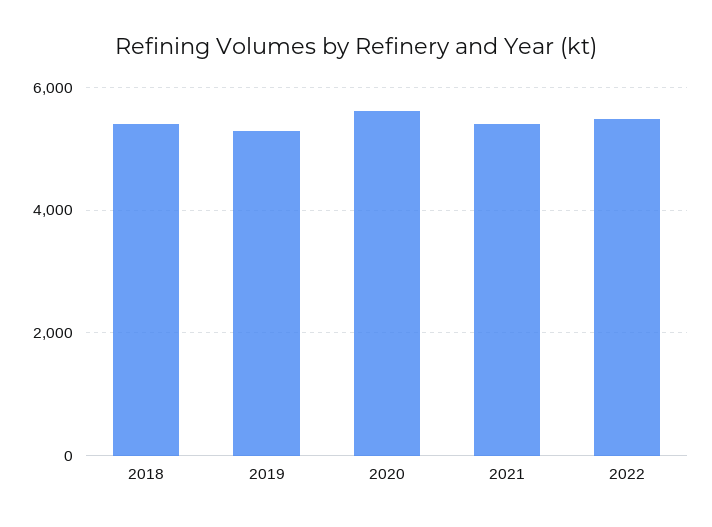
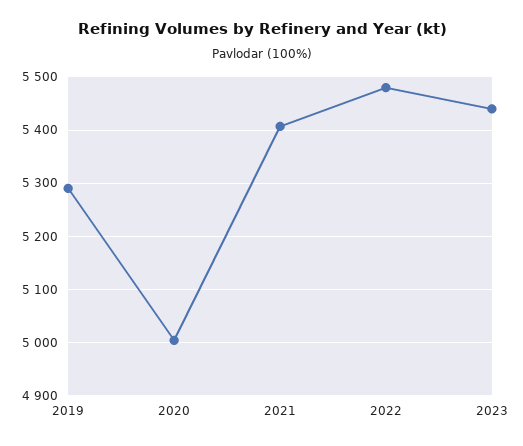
2018: 5400 -> none
2020: 5600 -> 5000
2023: none -> 5440

